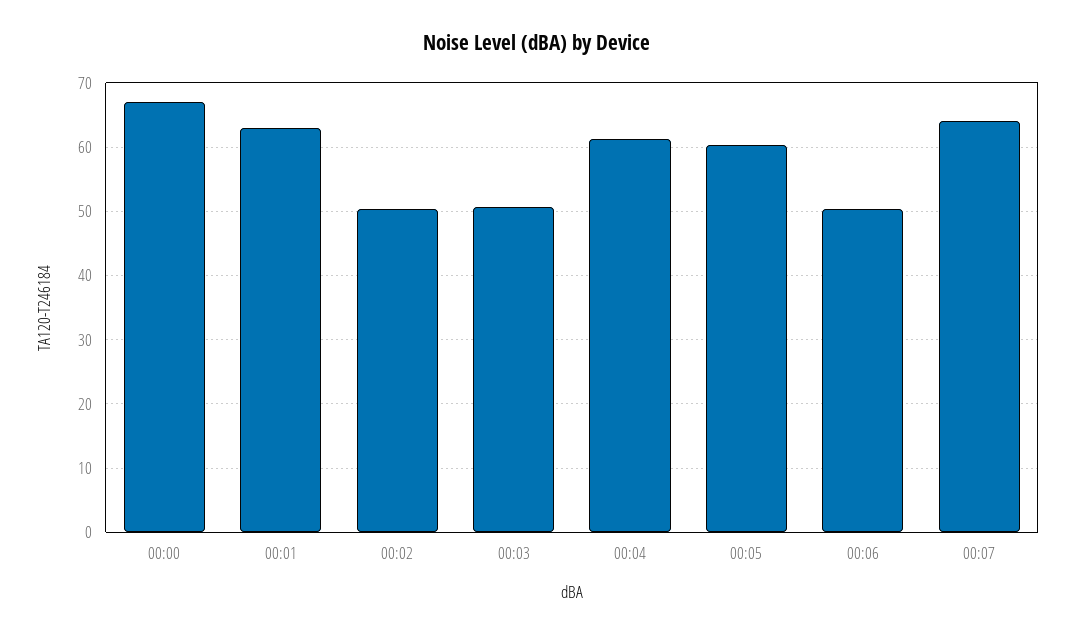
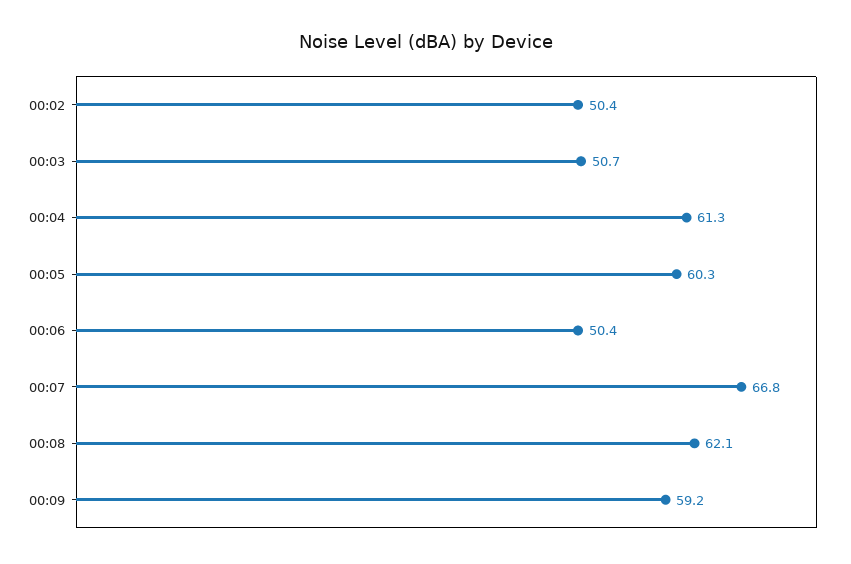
00:00: 67 -> none
00:01: 63 -> none
00:07: 64 -> 66.8
00:08: none -> 62.1
00:09: none -> 59.2

